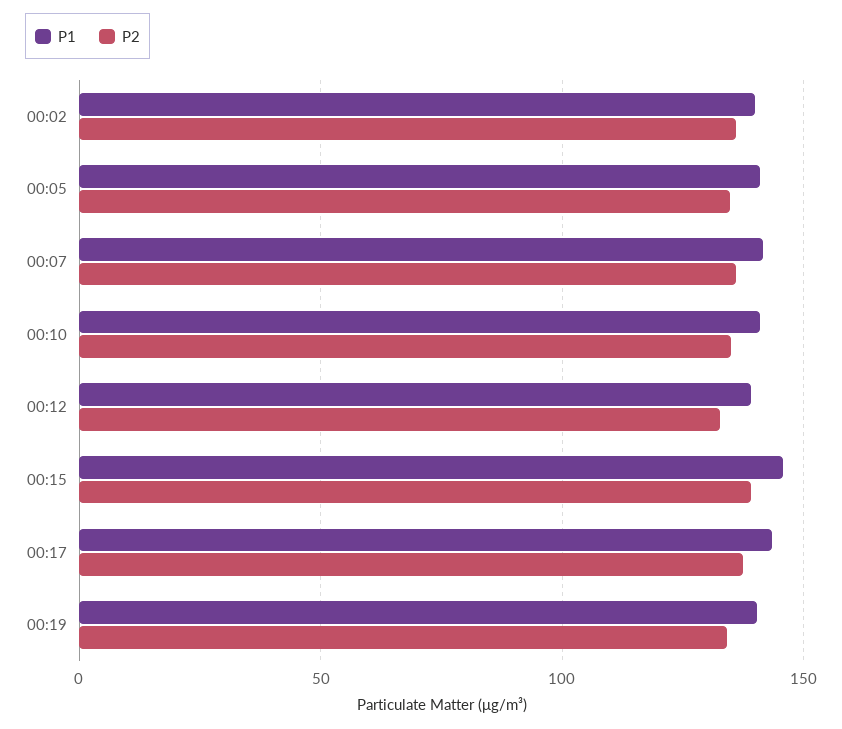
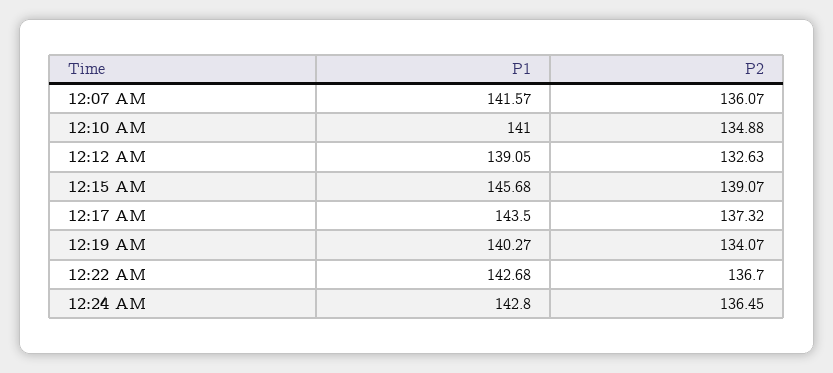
P1, 00:02: 140 -> none
P2, 00:02: 135 -> none
P1, 00:05: 140 -> none
P2, 00:05: 135 -> none
P1, 12:22 AM: none -> 142.68
P2, 12:22 AM: none -> 136.7
P1, 12:24 AM: none -> 142.8
P2, 12:24 AM: none -> 136.45

